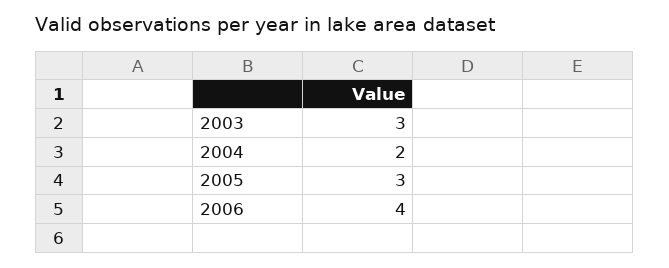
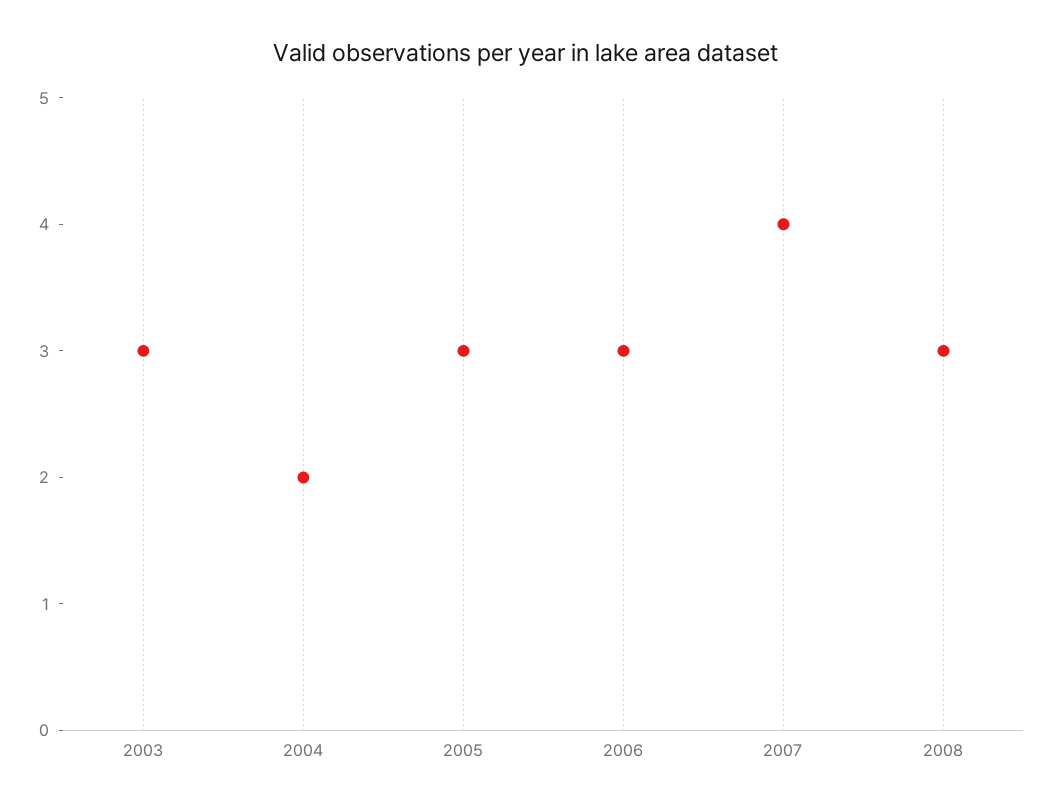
2006: 4 -> 3
2007: none -> 4
2008: none -> 3

